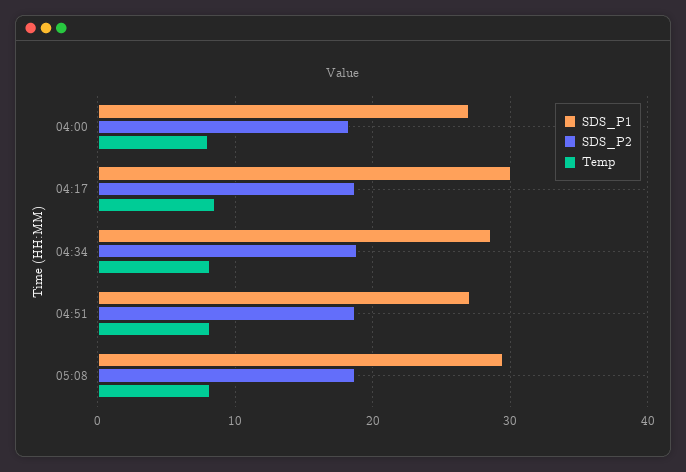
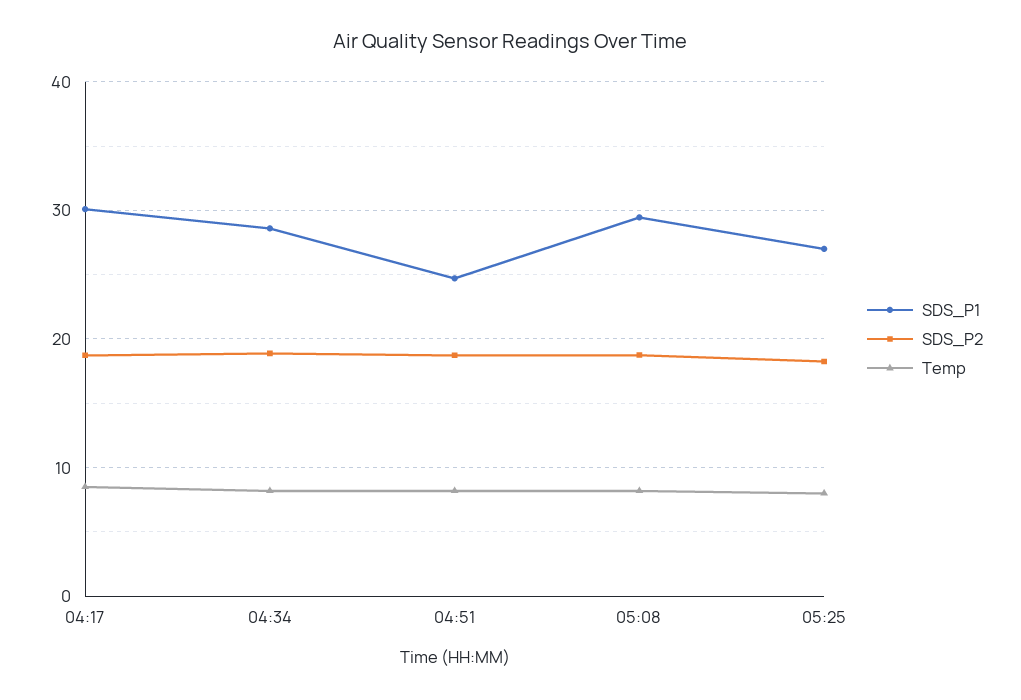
SDS_P1, 04:00: 27 -> none
SDS_P2, 04:00: 18 -> none
Temp, 04:00: 8 -> none
SDS_P1, 04:51: 27 -> 25
SDS_P1, 05:25: none -> 27
SDS_P2, 05:25: none -> 18
Temp, 05:25: none -> 8

